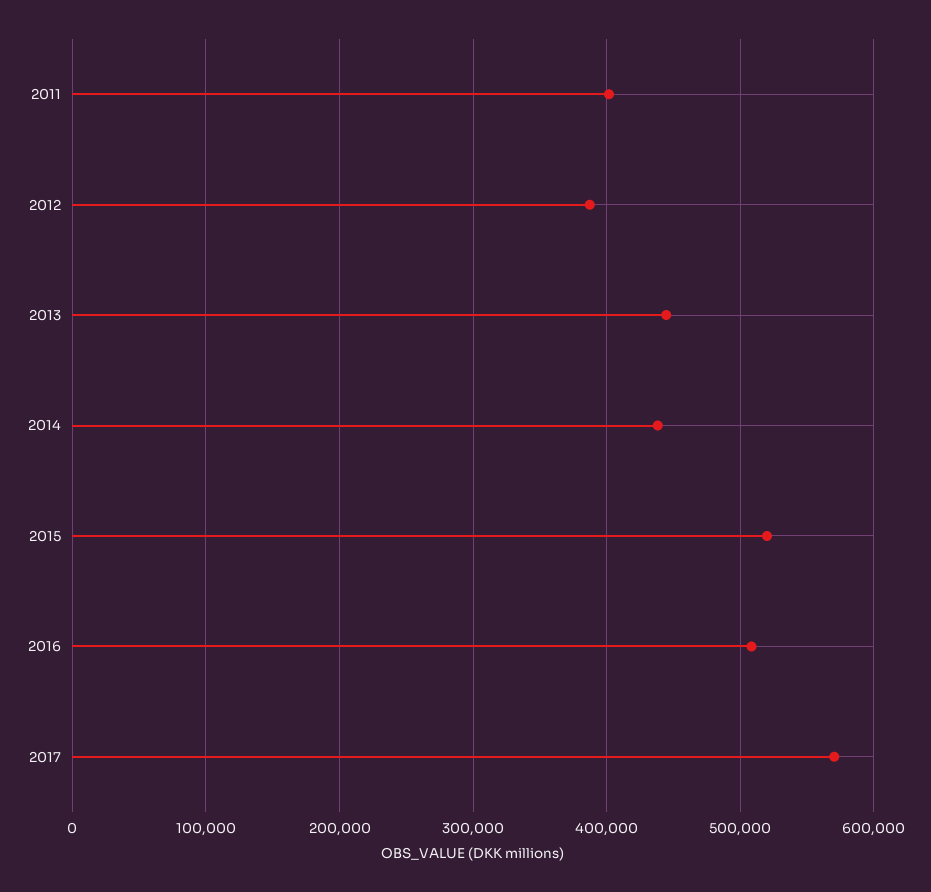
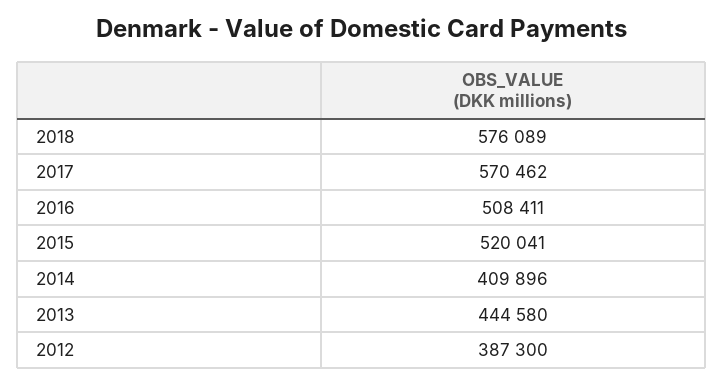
2011: 400000 -> none
2014: 440000 -> 409896
2018: none -> 576089

